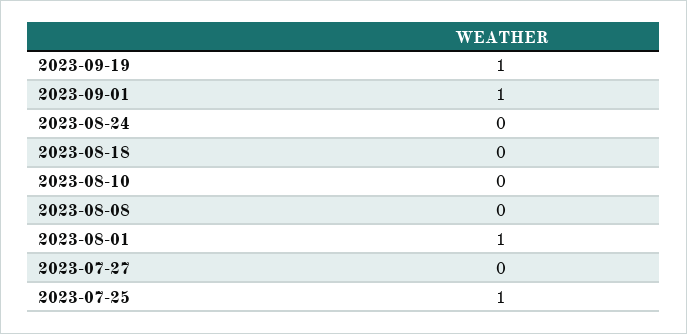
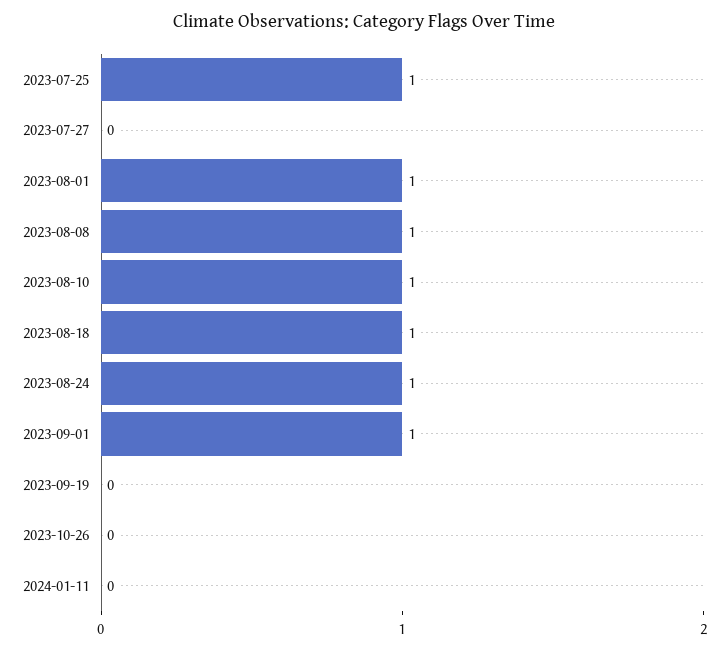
2023-09-19: 1 -> 0
2023-08-24: 0 -> 1
2023-08-18: 0 -> 1
2023-08-10: 0 -> 1
2023-08-08: 0 -> 1
2023-10-26: none -> 0
2024-01-11: none -> 0

